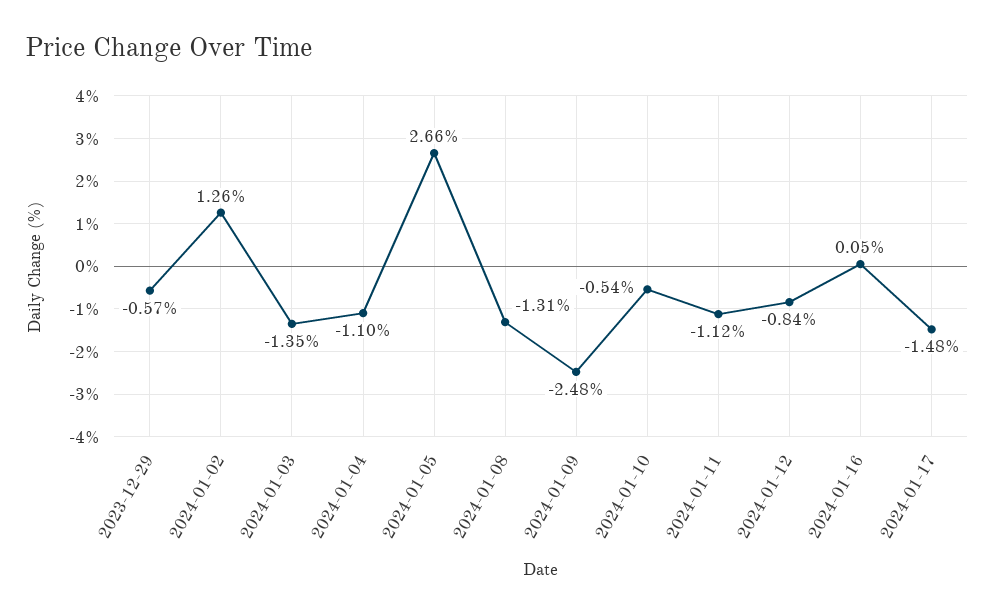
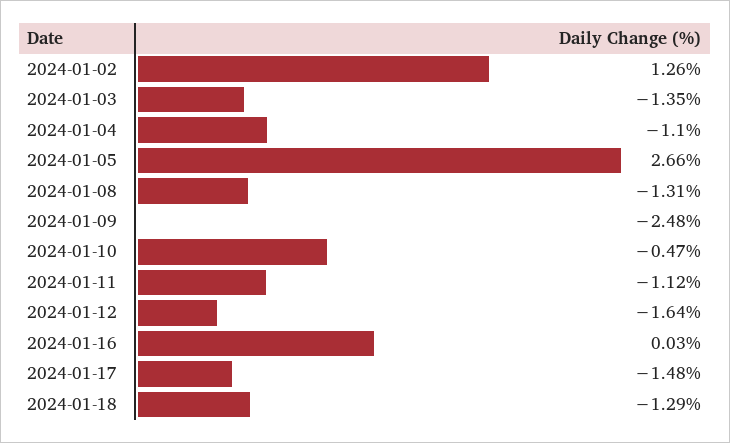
2023-12-29: -0.57 -> none
2024-01-10: -0.54 -> -0.47
2024-01-12: -0.84 -> -1.64
2024-01-16: 0.05 -> 0.03
2024-01-18: none -> -1.29

